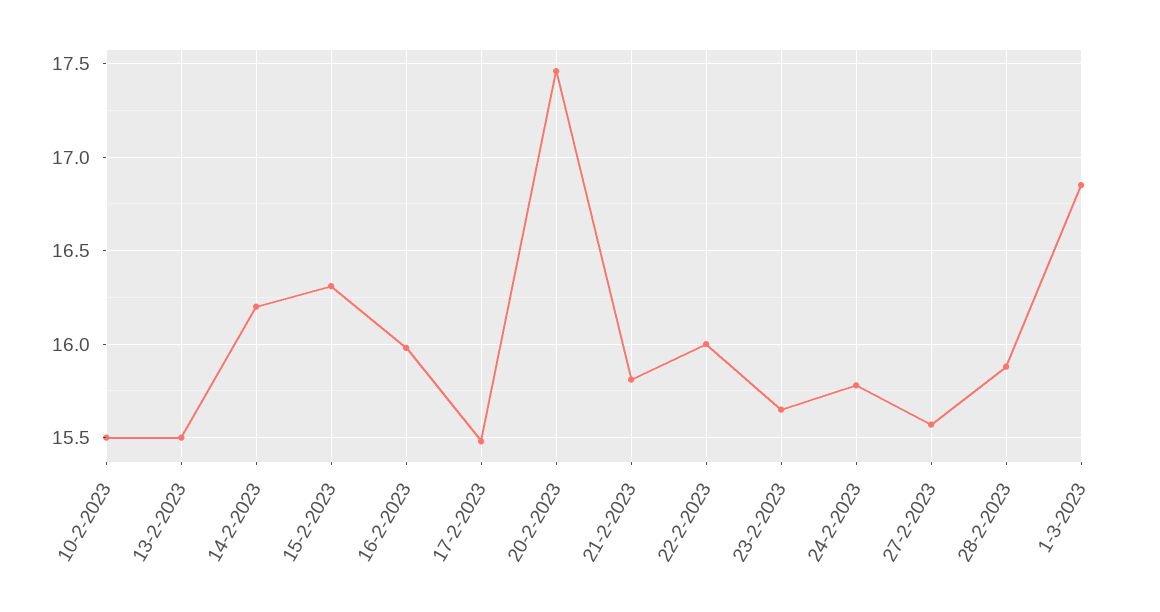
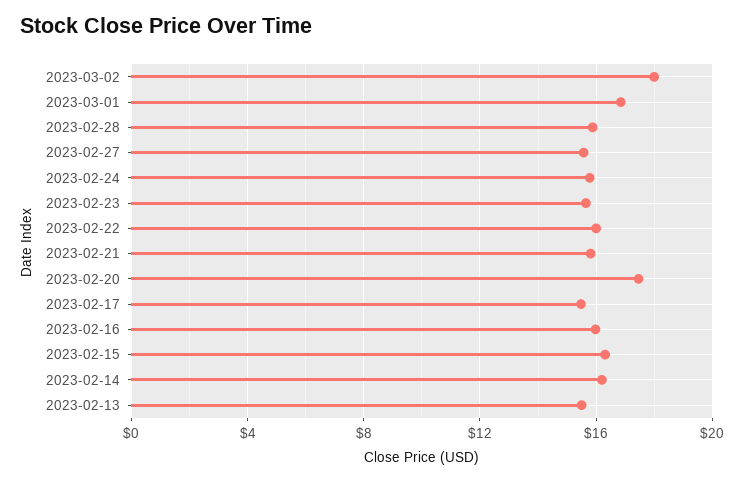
10-2-2023: 15.5 -> none
2023-03-02: none -> 18

